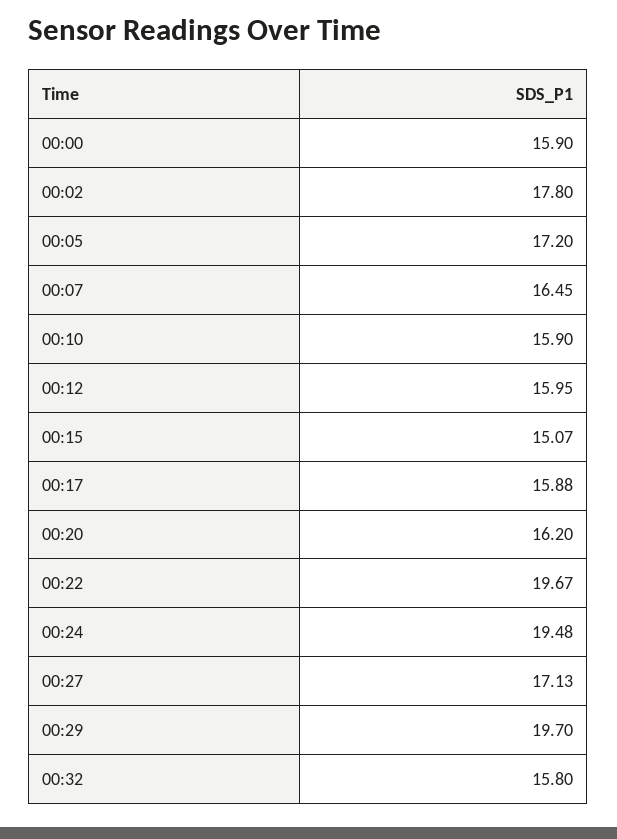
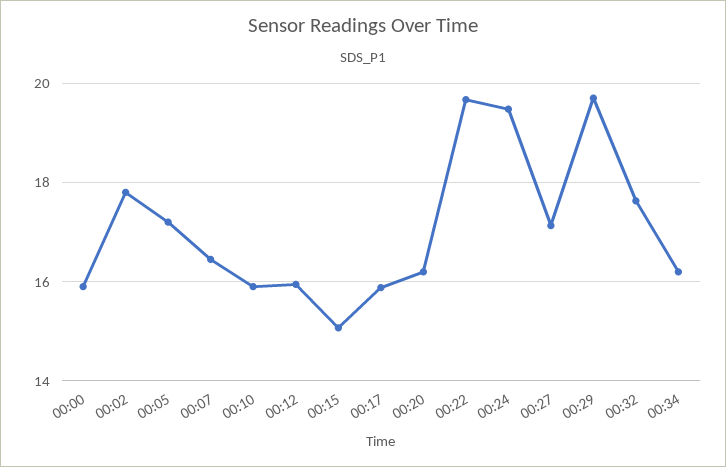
00:32: 15.8 -> 17.6
00:34: none -> 16.2

